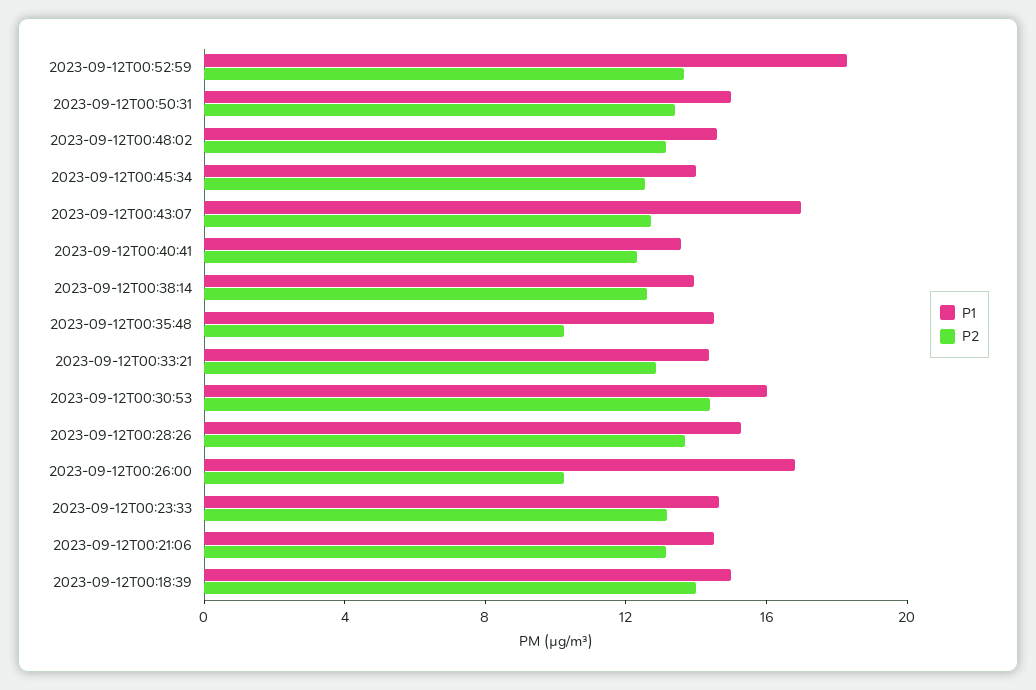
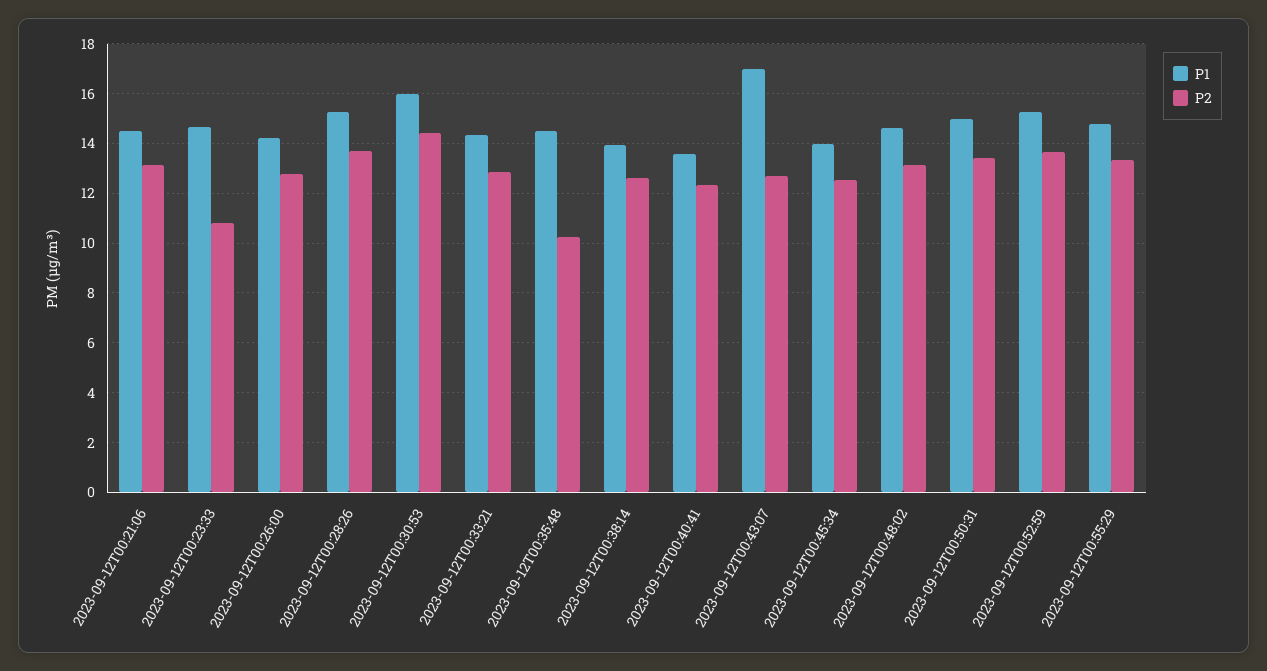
P1, 2023-09-12T00:52:59: 18 -> 15.25
P1, 2023-09-12T00:26:00: 17 -> 14.25
P2, 2023-09-12T00:26:00: 10 -> 12.75
P2, 2023-09-12T00:23:33: 13 -> 10.75
P1, 2023-09-12T00:18:39: 15 -> none
P2, 2023-09-12T00:18:39: 14 -> none
P1, 2023-09-12T00:55:29: none -> 14.75
P2, 2023-09-12T00:55:29: none -> 13.25

